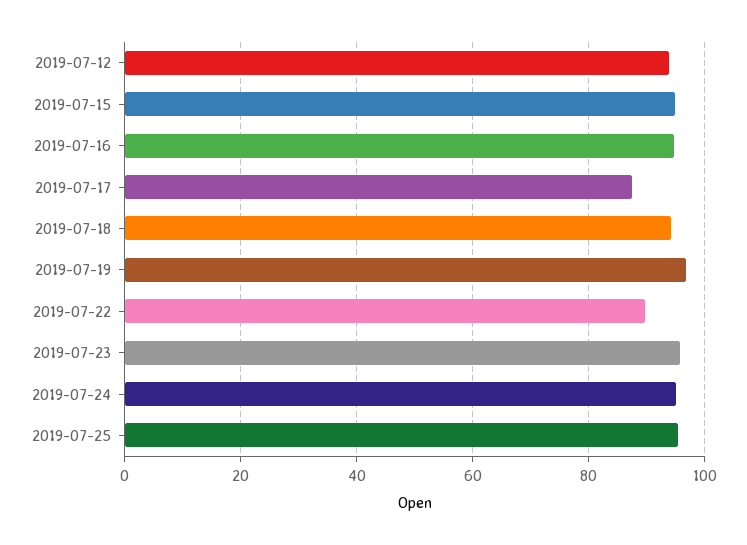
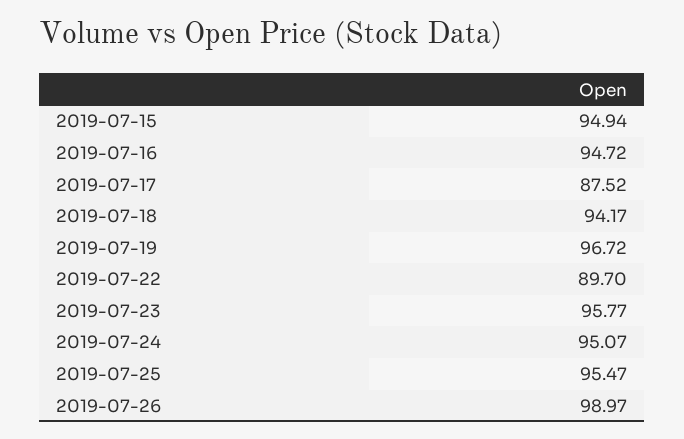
2019-07-12: 94 -> none
2019-07-26: none -> 98.97

